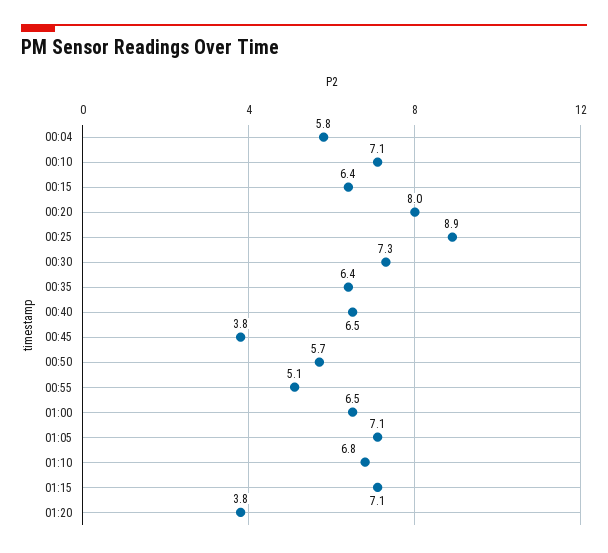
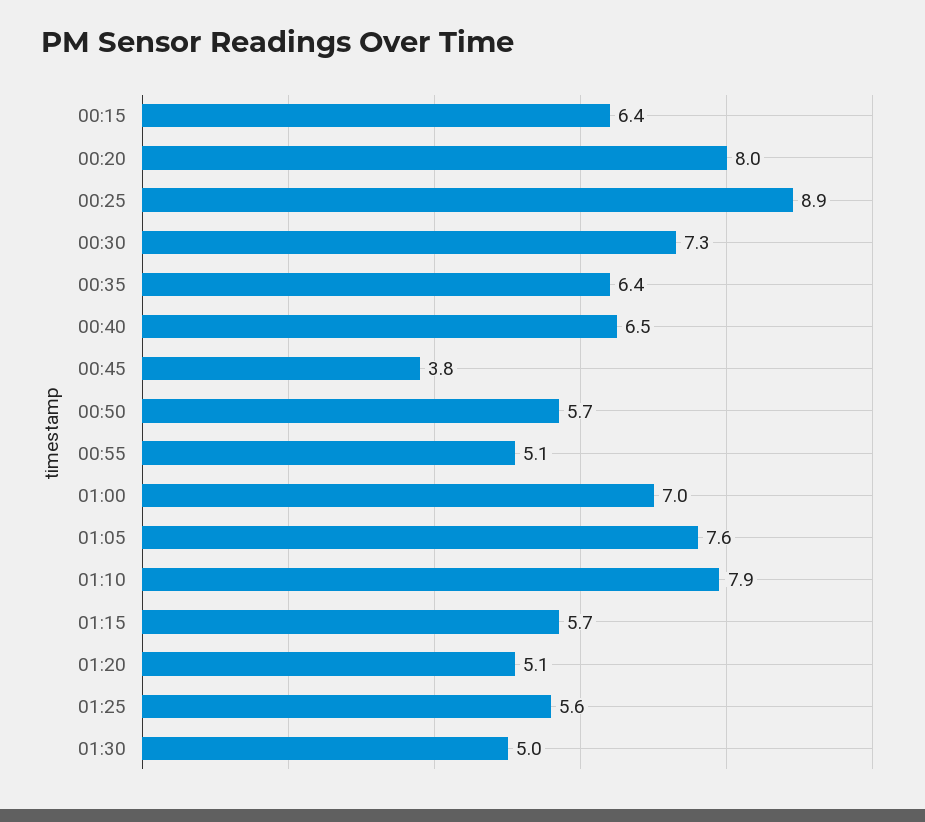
00:04: 5.8 -> none
00:10: 7.1 -> none
01:00: 6.5 -> 7
01:05: 7.1 -> 7.6
01:10: 6.8 -> 7.9
01:15: 7.1 -> 5.7
01:20: 3.8 -> 5.1
01:25: none -> 5.6
01:30: none -> 5

